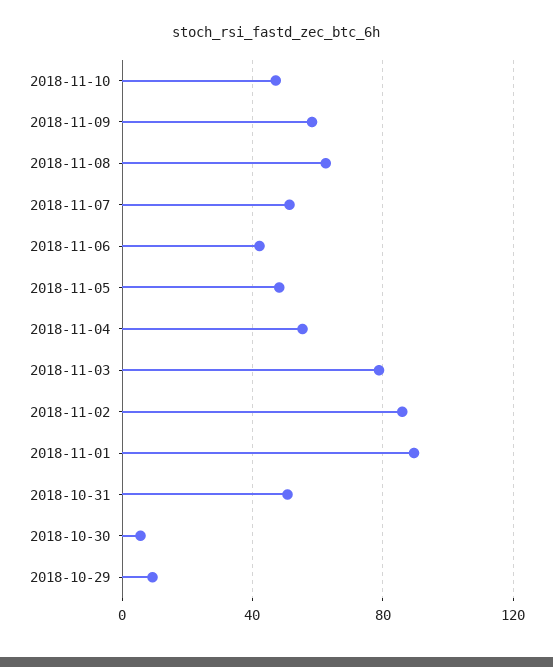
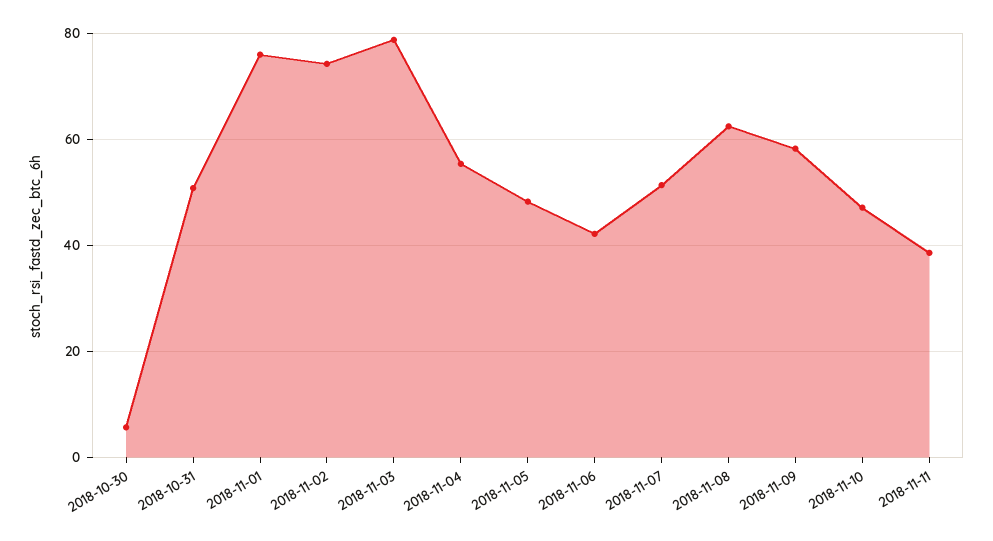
2018-11-02: 85 -> 74
2018-11-01: 90 -> 76
2018-10-29: 10 -> none
2018-11-11: none -> 38

